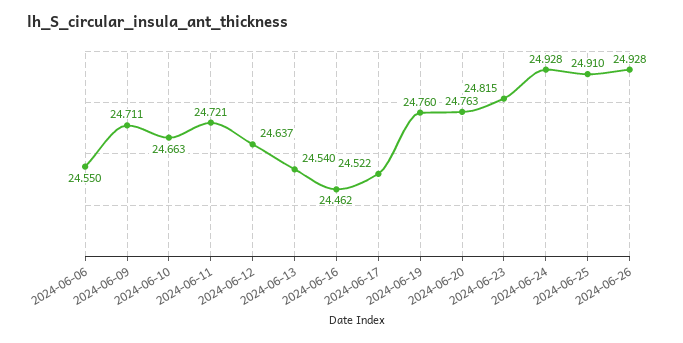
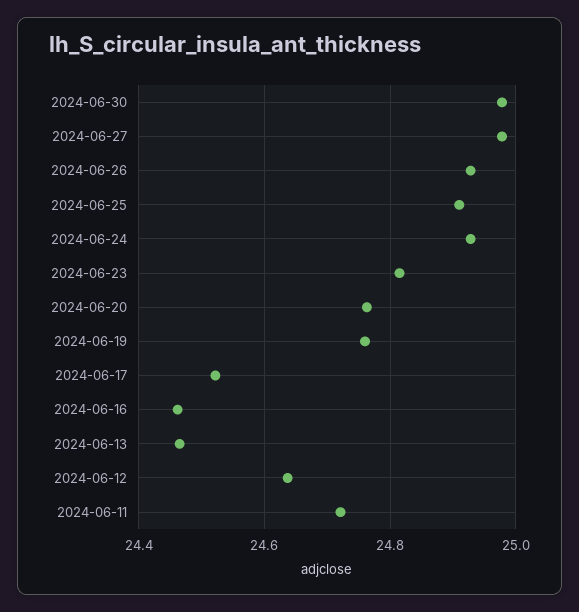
2024-06-06: 24.55 -> none
2024-06-09: 24.711 -> none
2024-06-10: 24.663 -> none
2024-06-13: 24.54 -> 24.46
2024-06-30: none -> 24.98
2024-06-27: none -> 24.98

